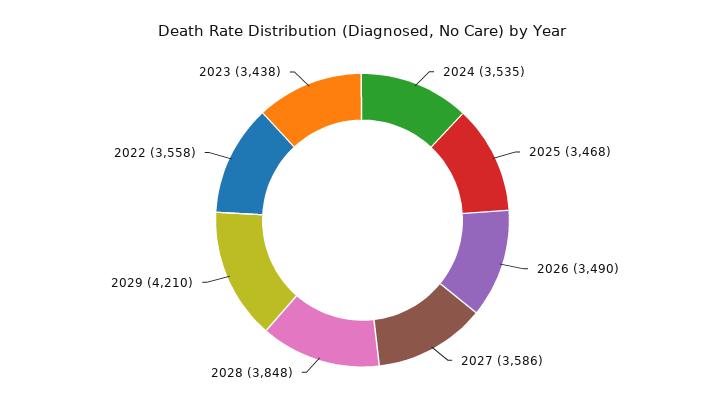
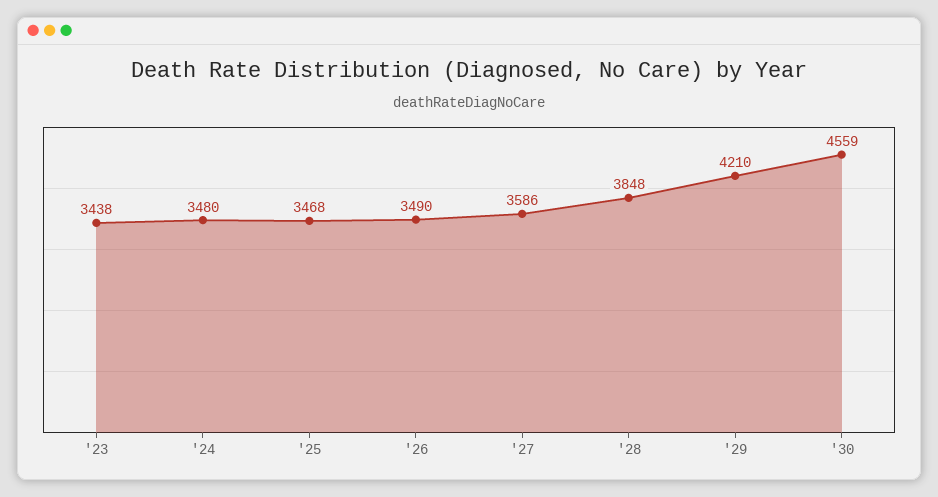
2024: 3535 -> 3480
2022: 3558 -> none
'30: none -> 4559

